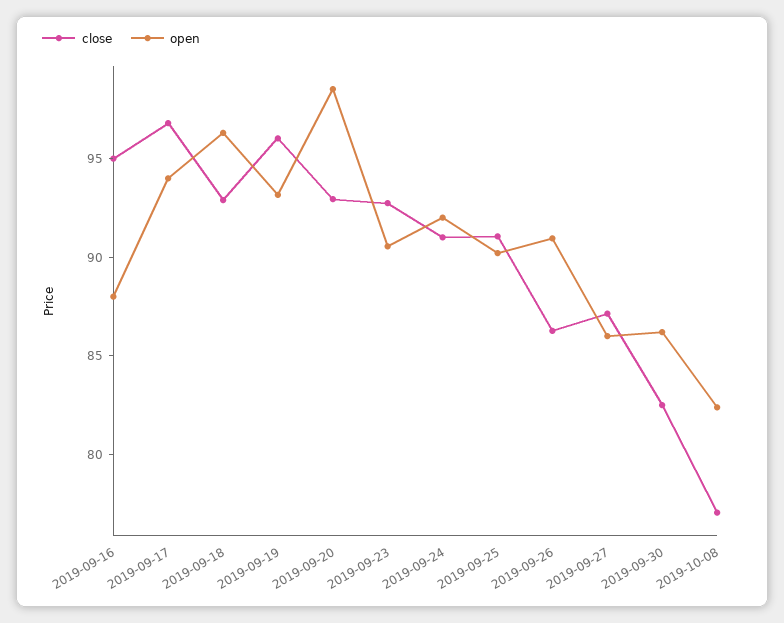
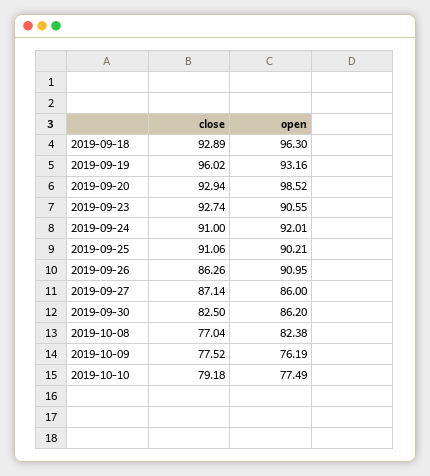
close, 2019-09-16: 95 -> none
open, 2019-09-16: 88 -> none
close, 2019-09-17: 97 -> none
open, 2019-09-17: 94 -> none
close, 2019-10-09: none -> 77.52
open, 2019-10-09: none -> 76.19
close, 2019-10-10: none -> 79.18
open, 2019-10-10: none -> 77.49

